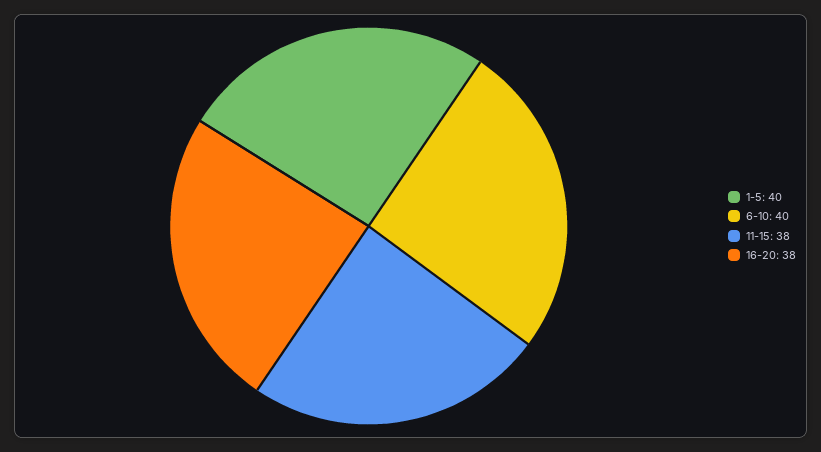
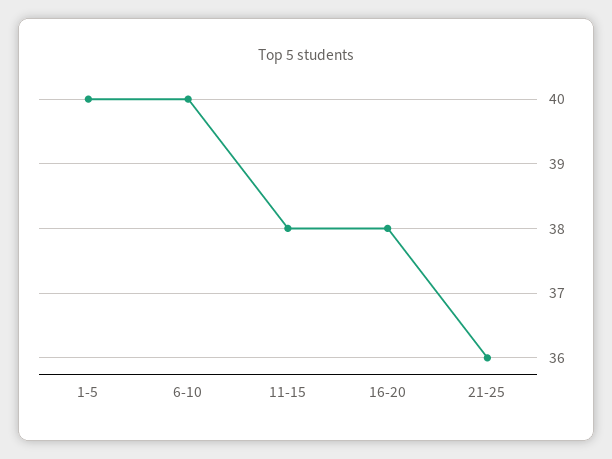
21-25: none -> 36

